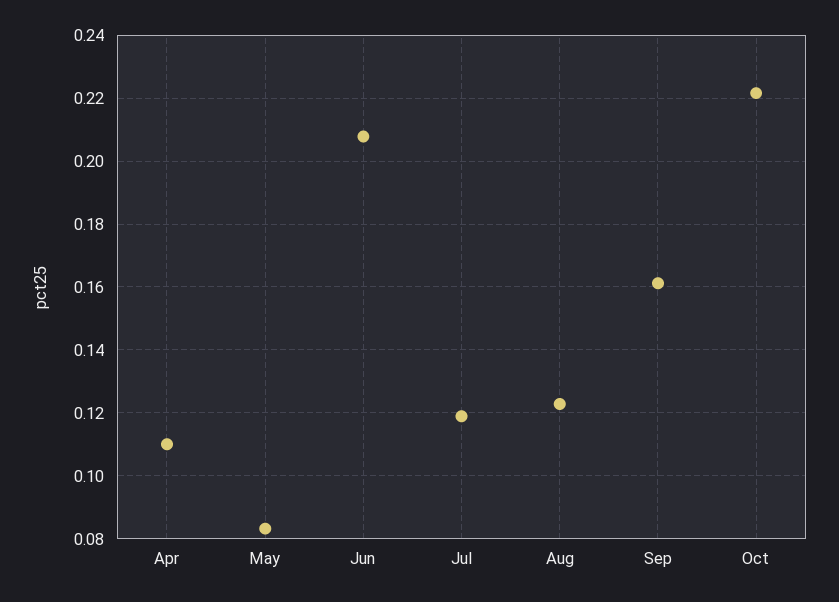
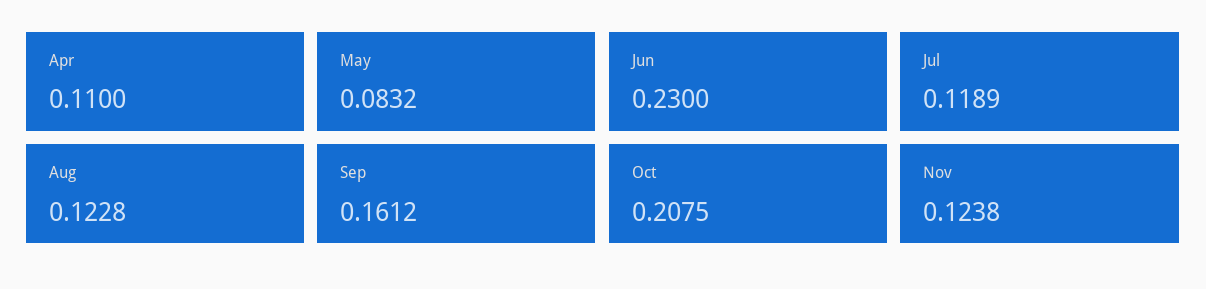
Jun: 0.208 -> 0.23
Oct: 0.222 -> 0.2075
Nov: none -> 0.1238

